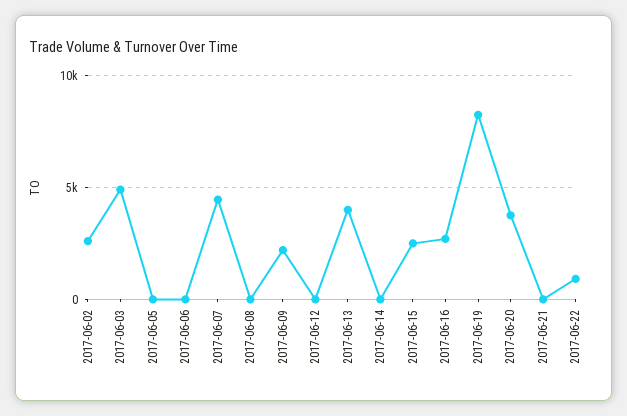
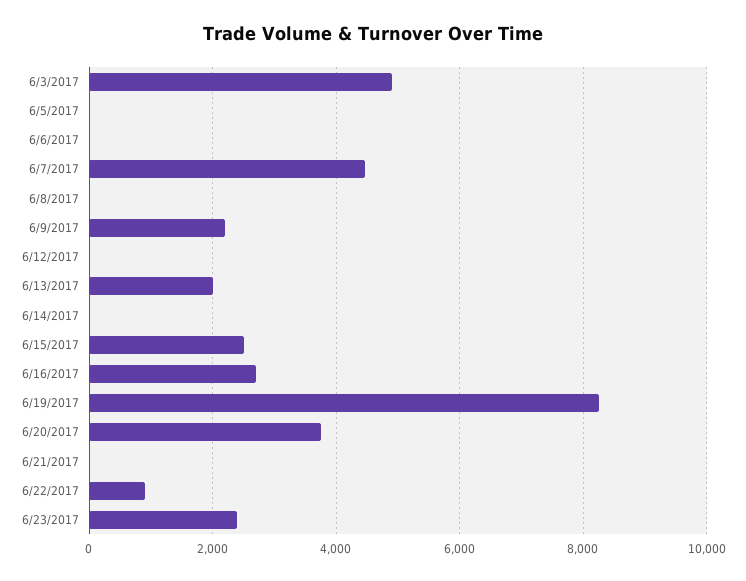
2017-06-02: 2500 -> none
2017-06-13: 4000 -> 2000
6/23/2017: none -> 2400

